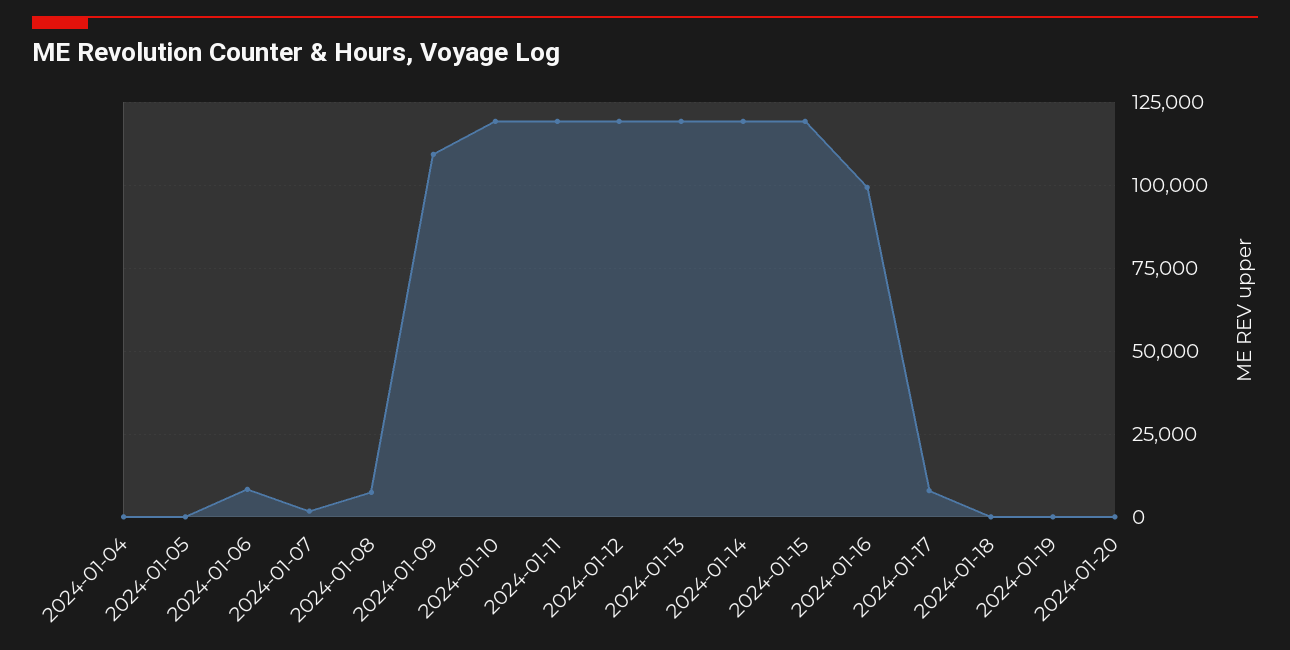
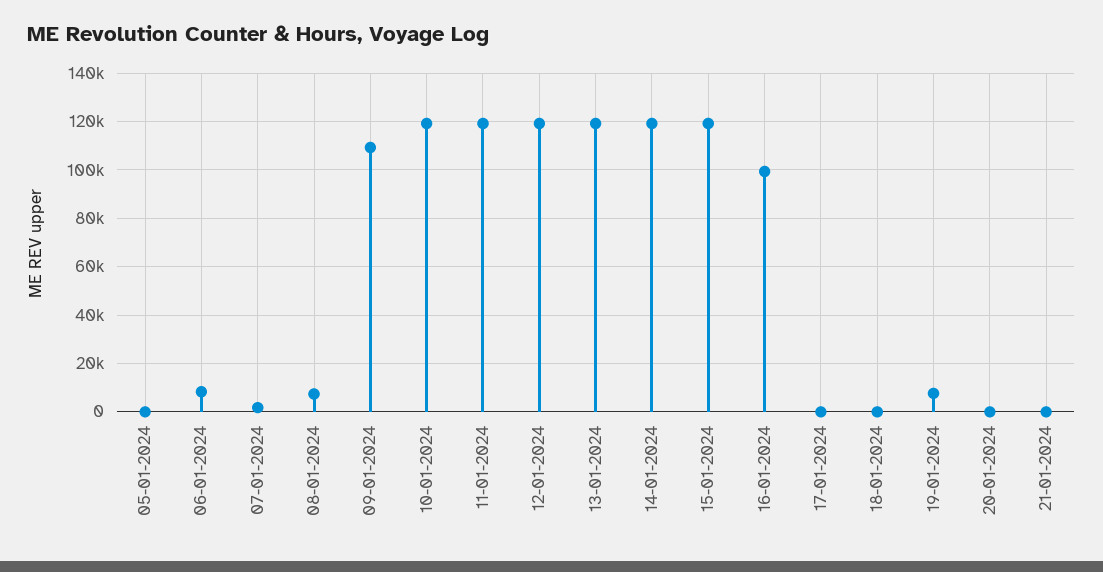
2024-01-04: 0 -> none
2024-01-17: 7500 -> 0
2024-01-19: 0 -> 7500
21-01-2024: none -> 0

